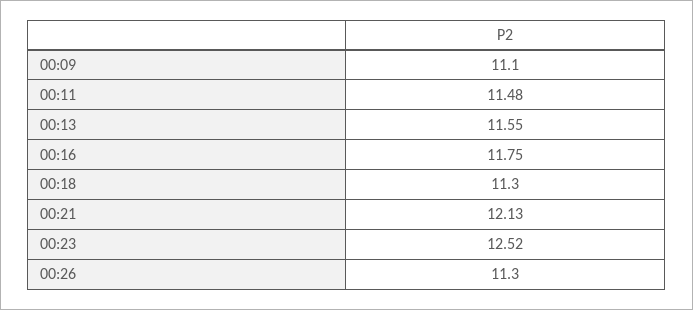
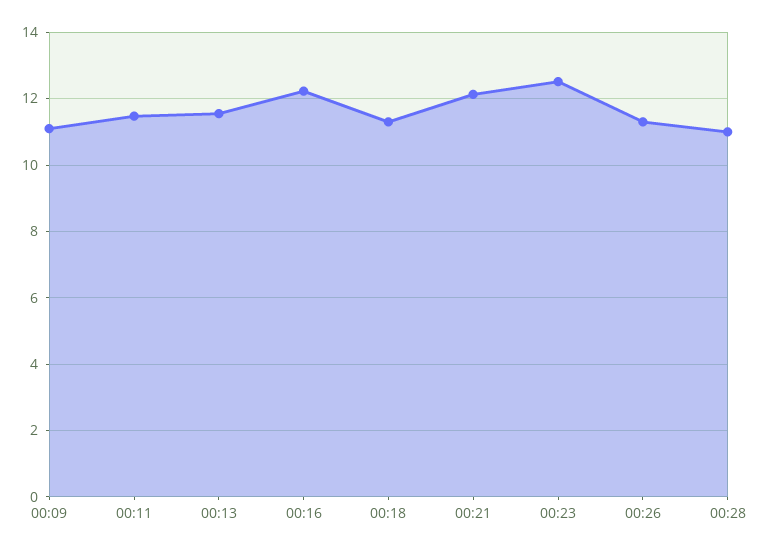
00:16: 11.75 -> 12.2
00:28: none -> 11

